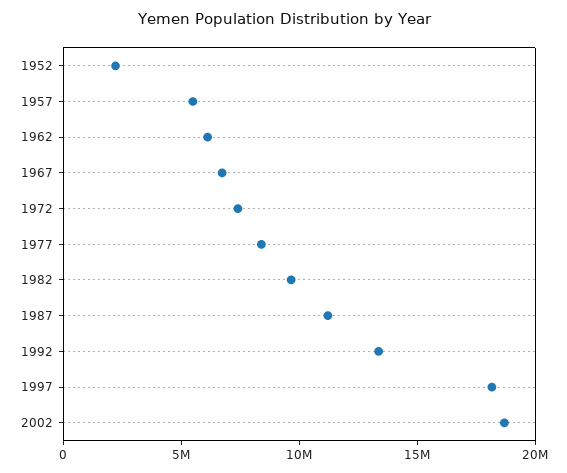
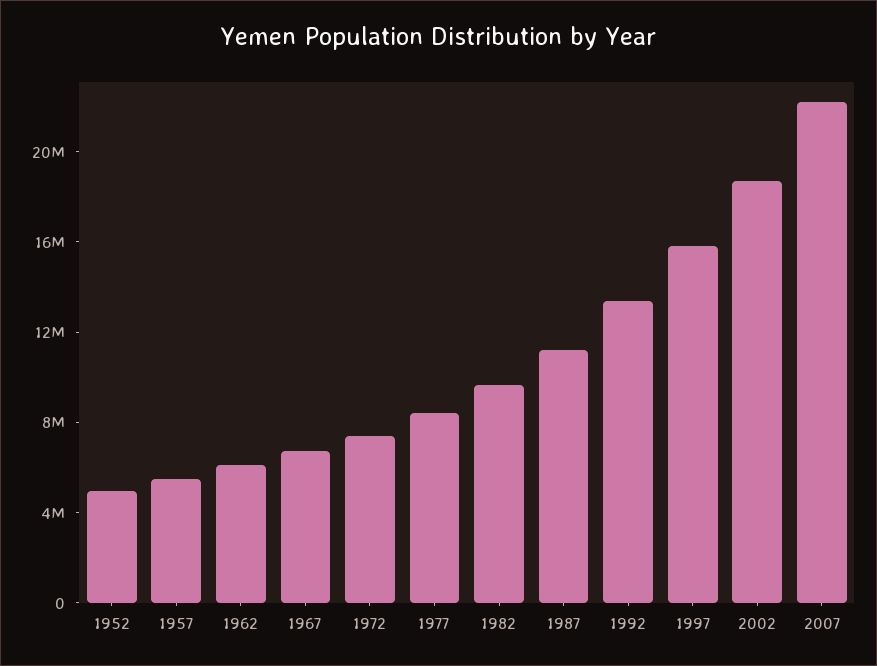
1952: 2000000 -> 5000000
1997: 18000000 -> 16000000
2007: none -> 22000000

